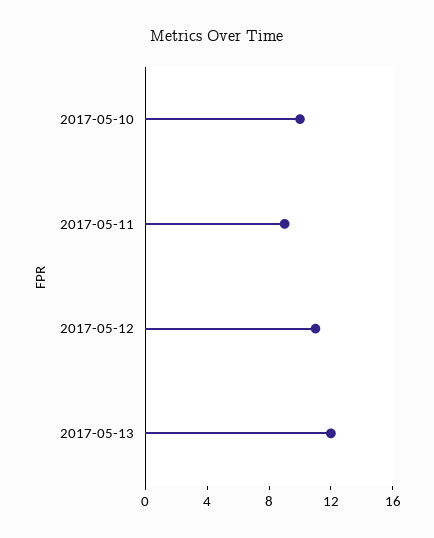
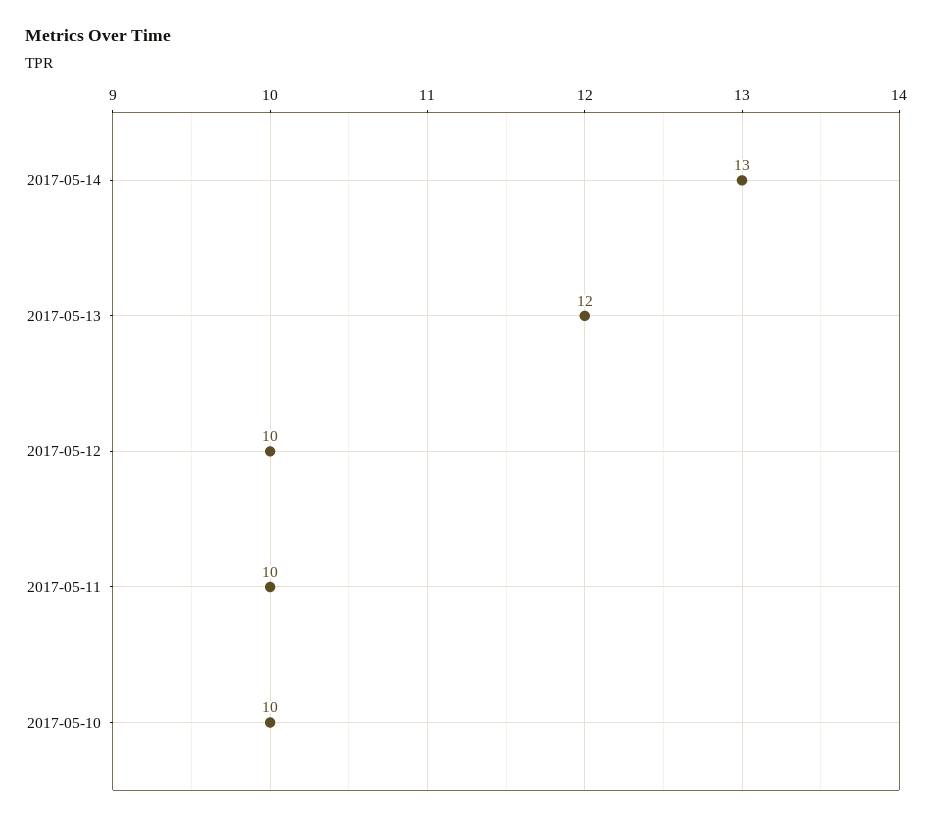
2017-05-11: 9 -> 10
2017-05-12: 11 -> 10
2017-05-14: none -> 13

